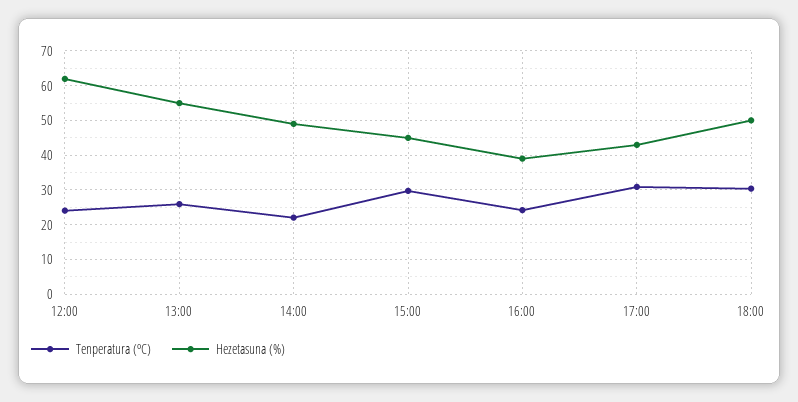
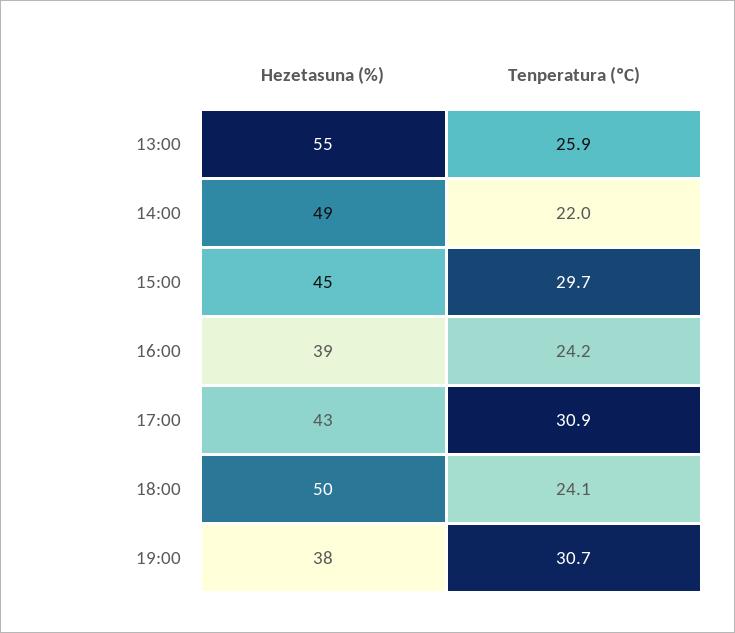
Tenperatura (ºC), 12:00: 24 -> none
Hezetasuna (%), 12:00: 62 -> none
Tenperatura (ºC), 18:00: 30 -> 24.1
Hezetasuna (%), 19:00: none -> 38
Tenperatura (ºC), 19:00: none -> 30.7

